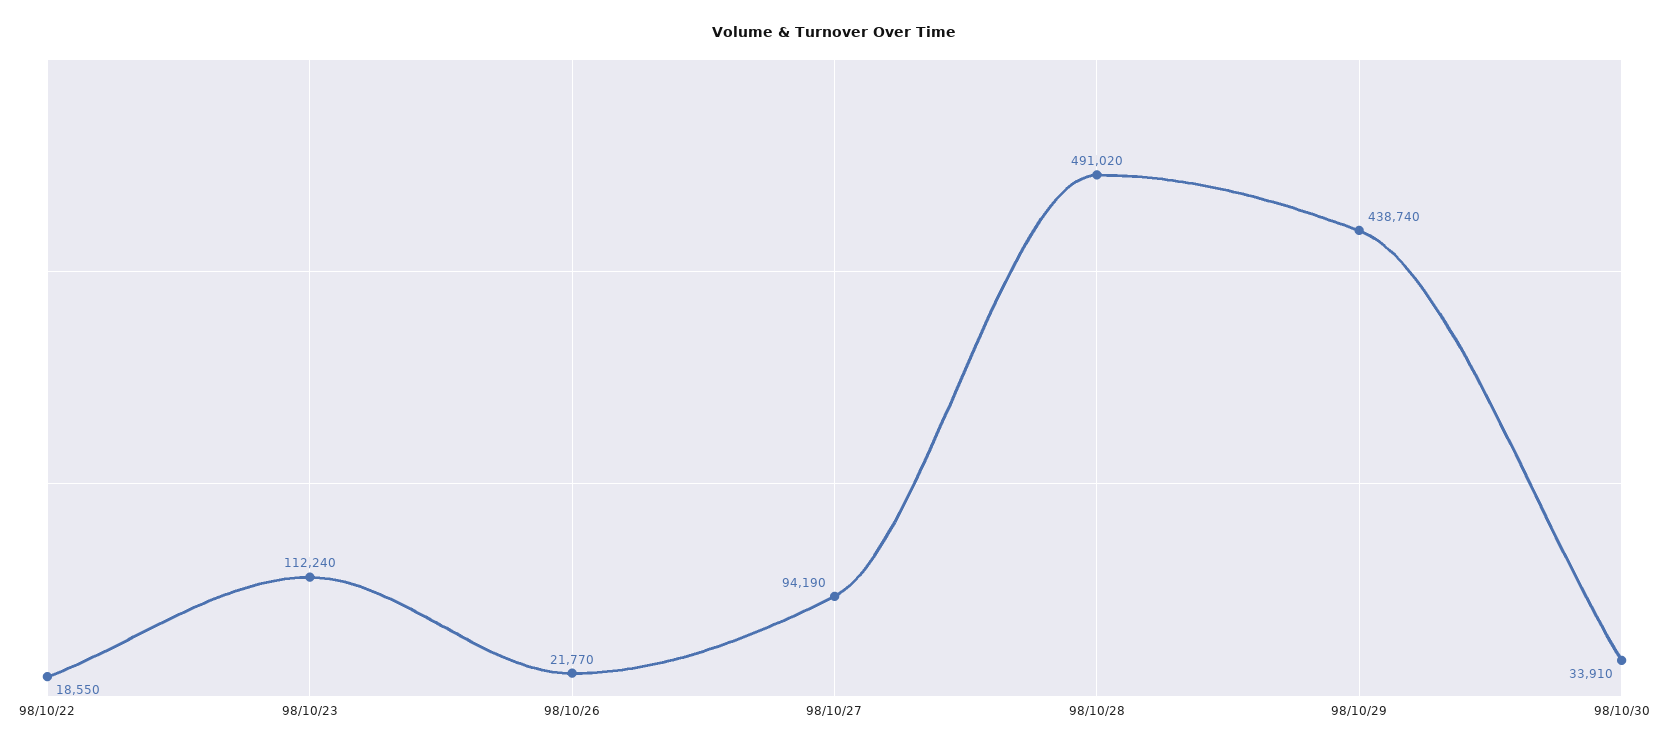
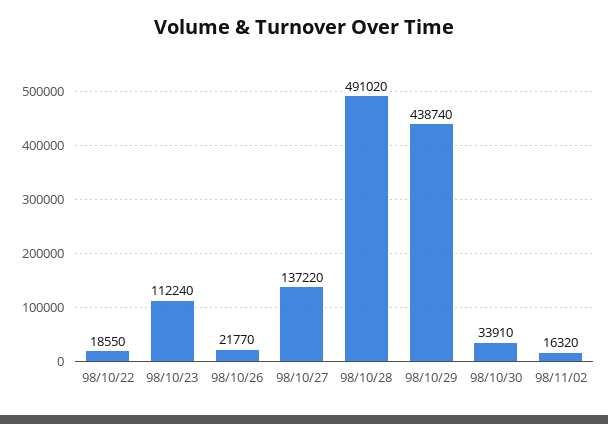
98/10/27: 94190 -> 137220
98/11/02: none -> 16320

